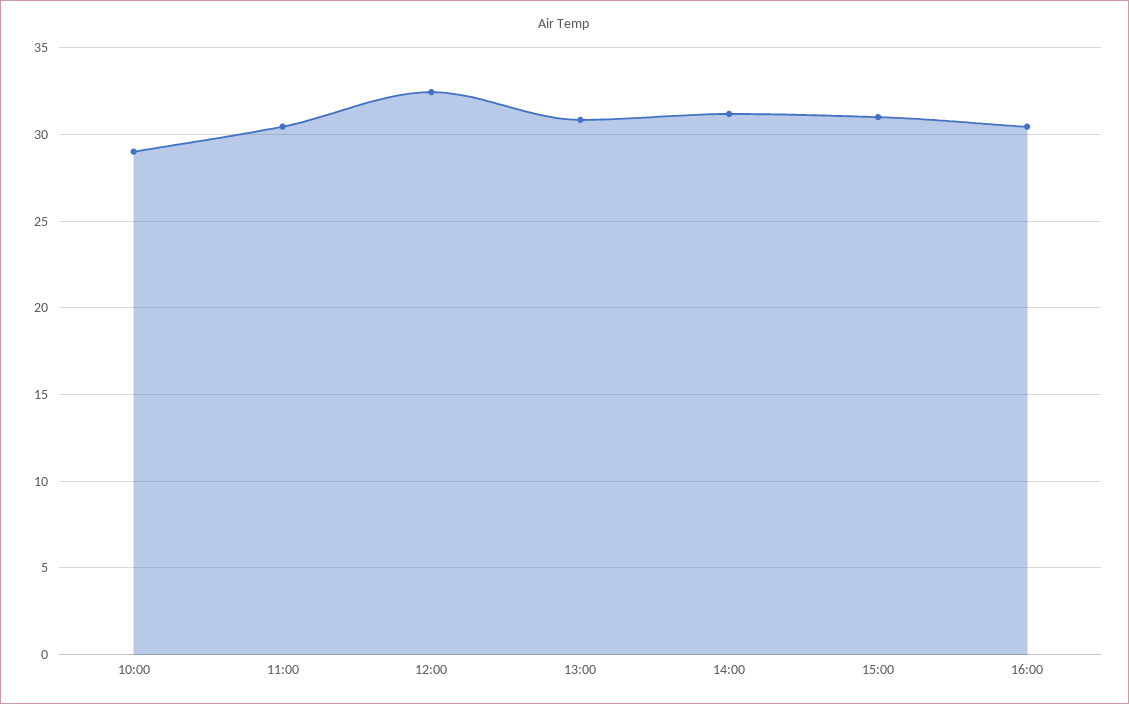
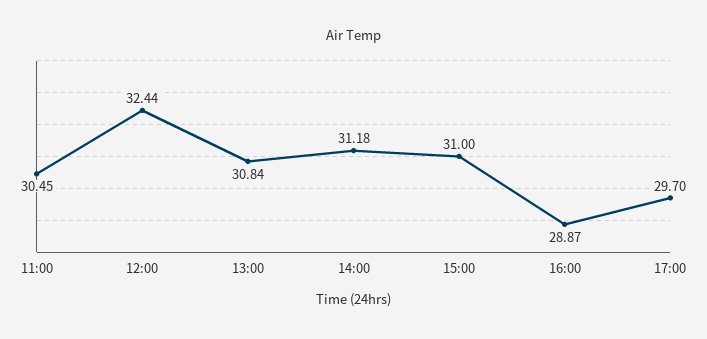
10:00: 29 -> none
16:00: 30.5 -> 28.87
17:00: none -> 29.7

